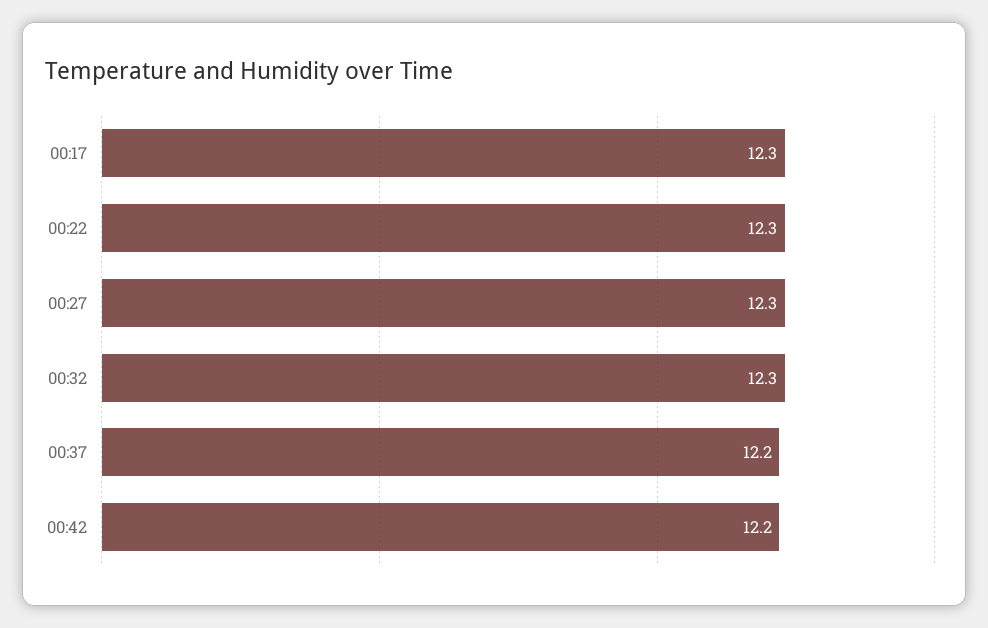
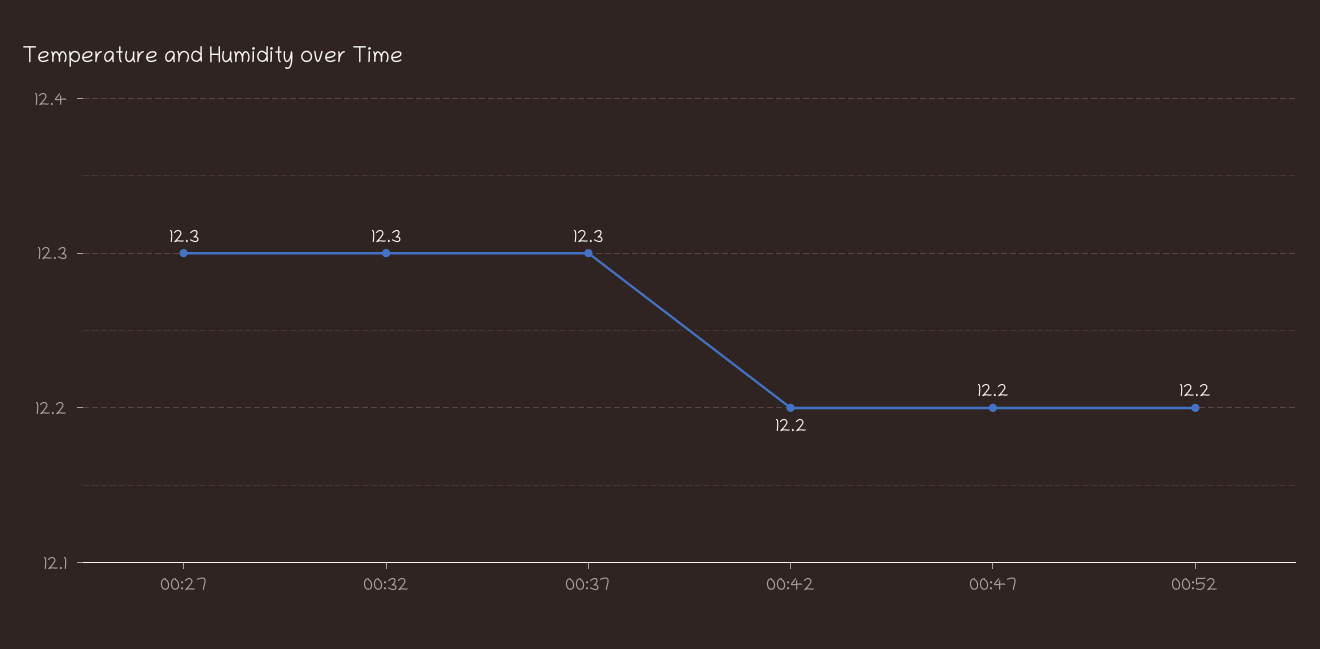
00:17: 12.3 -> none
00:22: 12.3 -> none
00:37: 12.2 -> 12.3
00:47: none -> 12.2
00:52: none -> 12.2

